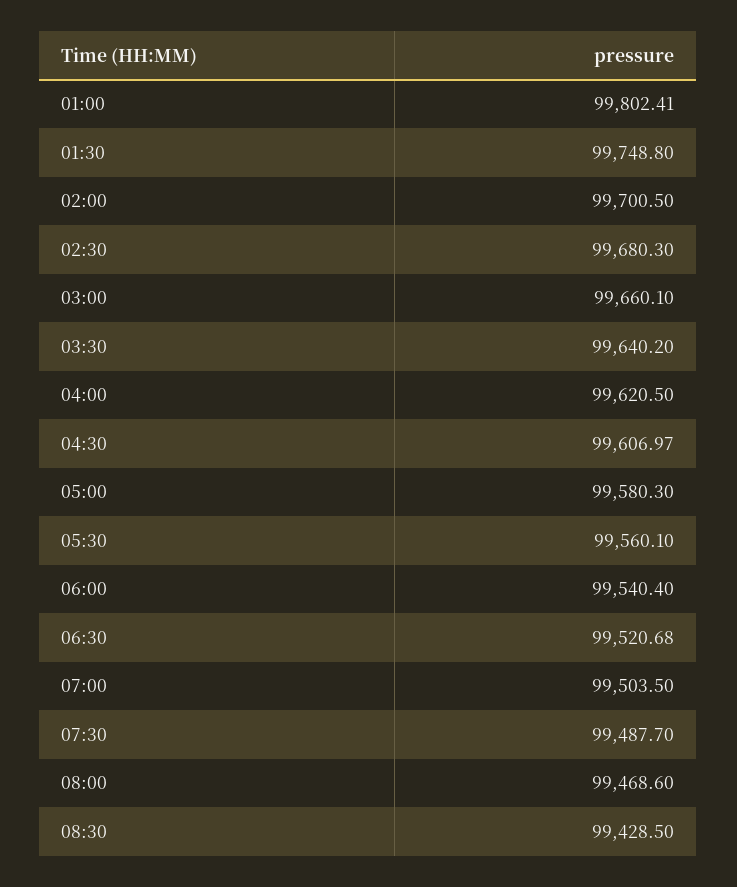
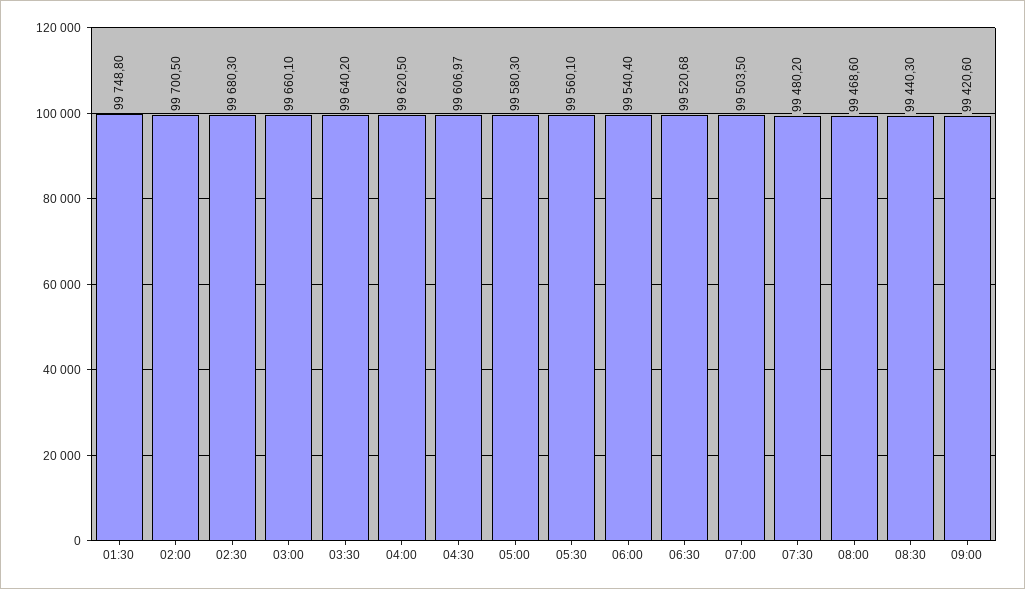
01:00: 99802.41 -> none
07:30: 99487.7 -> 99480.2
08:30: 99428.5 -> 99440.3
09:00: none -> 99420.6

